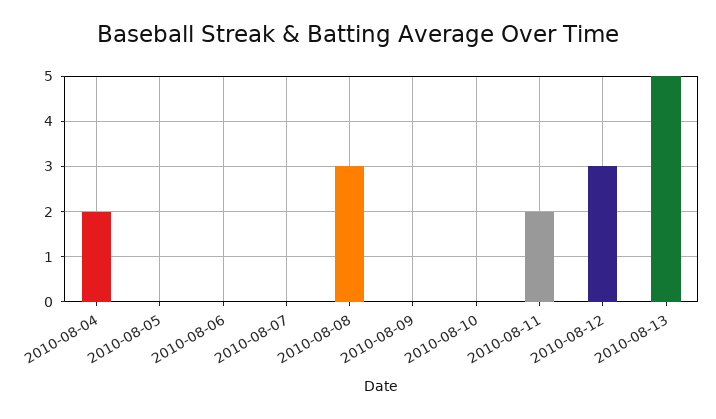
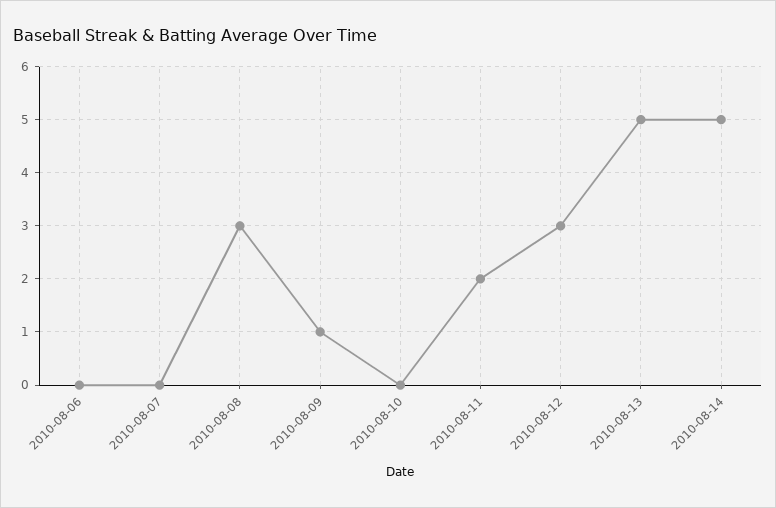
2010-08-04: 2 -> none
2010-08-05: 0 -> none
2010-08-09: 0 -> 1
2010-08-14: none -> 5

